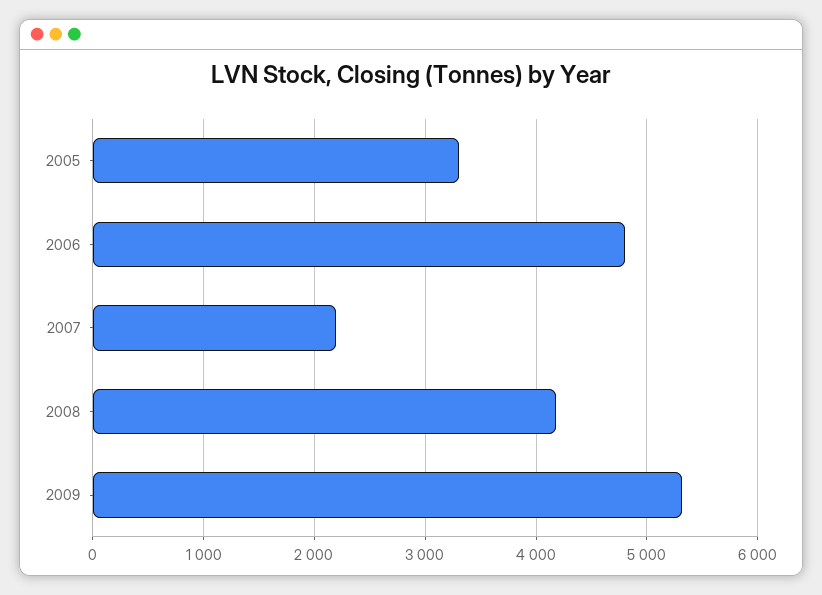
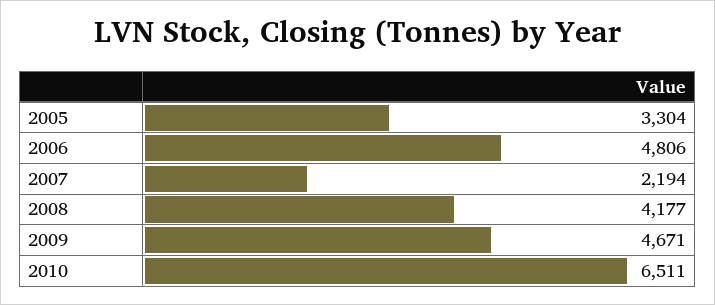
2009: 5300 -> 4671
2010: none -> 6511

